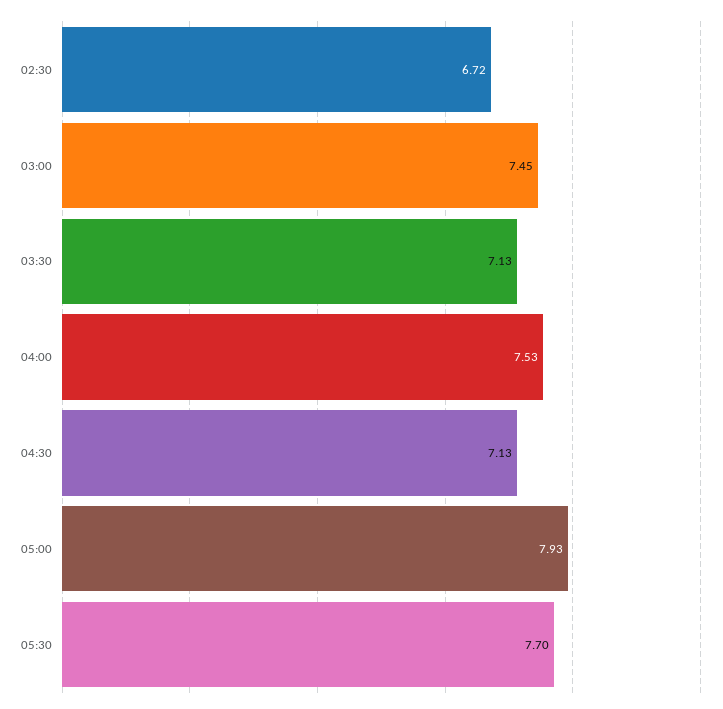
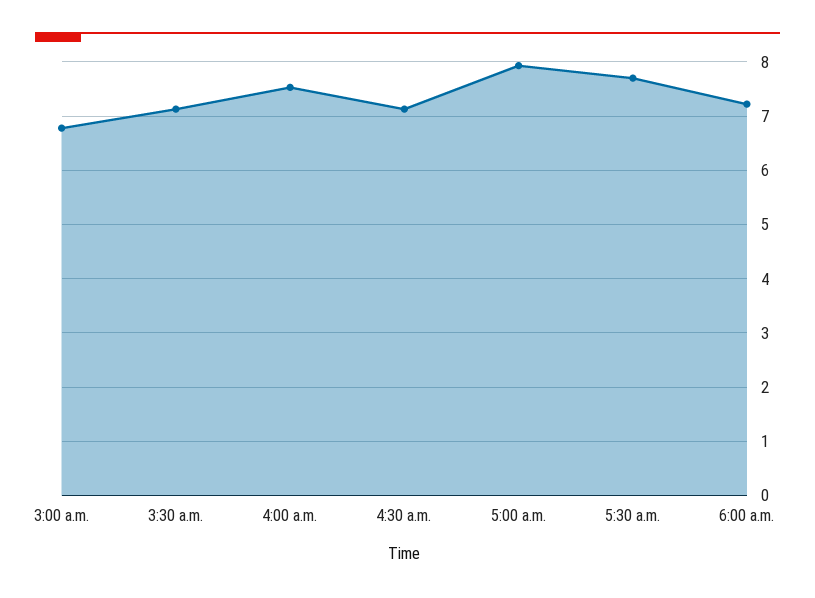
02:30: 6.72 -> none
03:00: 7.45 -> 6.8
6:00 a.m.: none -> 7.2

